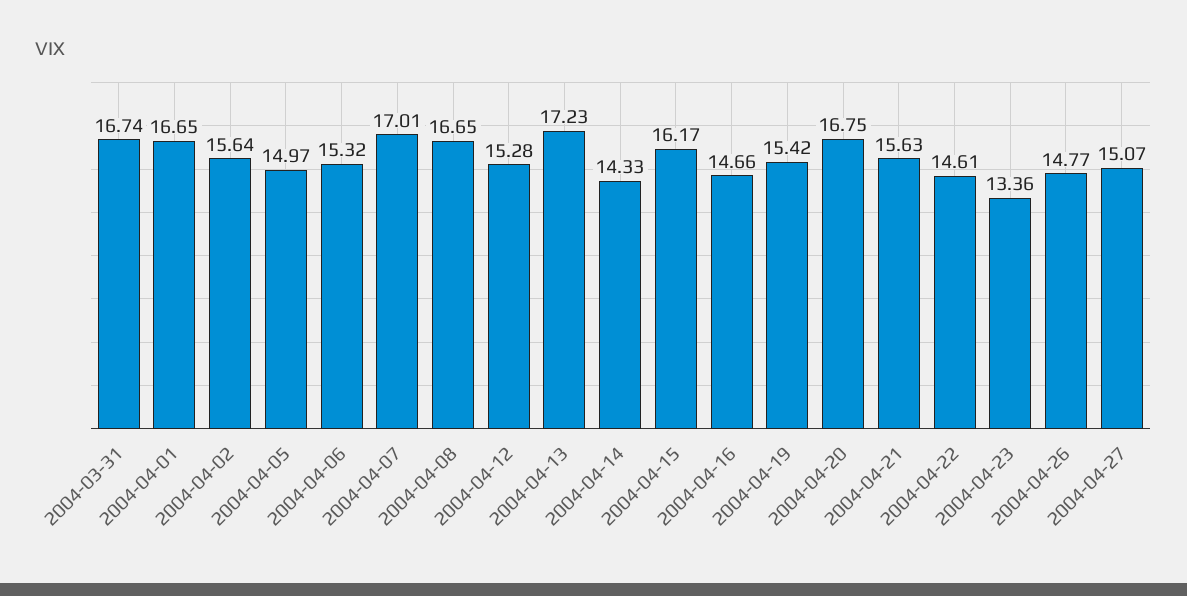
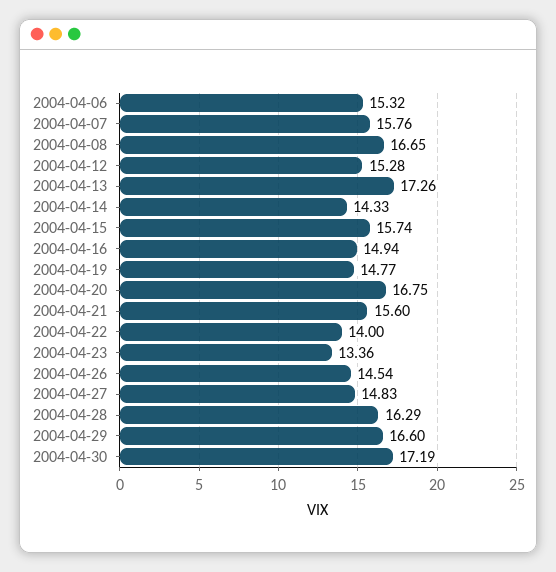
2004-03-31: 16.74 -> none
2004-04-01: 16.65 -> none
2004-04-02: 15.64 -> none
2004-04-05: 14.97 -> none
2004-04-07: 17.01 -> 15.76
2004-04-13: 17.23 -> 17.26
2004-04-15: 16.17 -> 15.74
2004-04-16: 14.66 -> 14.94
2004-04-19: 15.42 -> 14.77
2004-04-21: 15.63 -> 15.6
2004-04-22: 14.61 -> 14
2004-04-26: 14.77 -> 14.54
2004-04-27: 15.07 -> 14.83
2004-04-28: none -> 16.29
2004-04-29: none -> 16.6
2004-04-30: none -> 17.19

